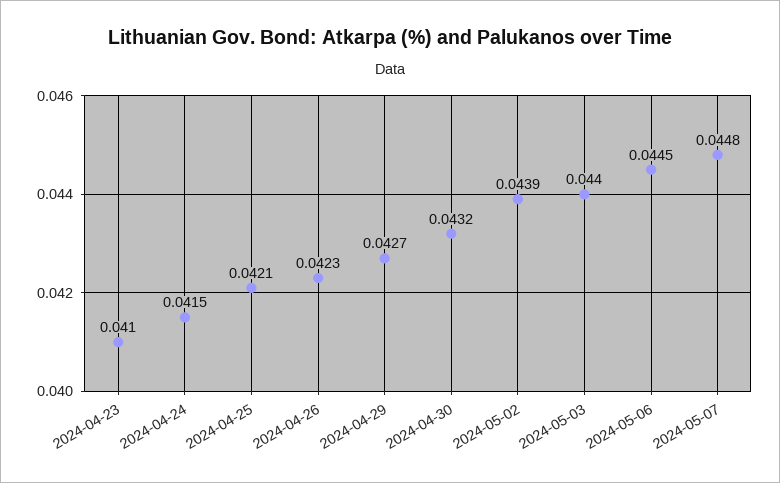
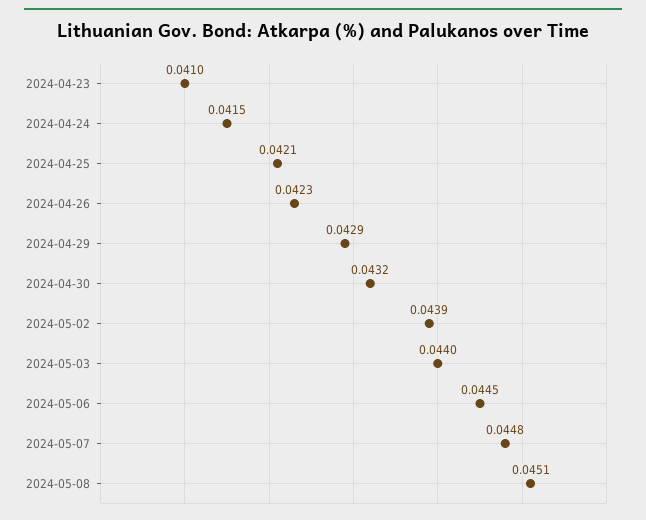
2024-04-29: 0.0427 -> 0.0429
2024-05-08: none -> 0.0451

